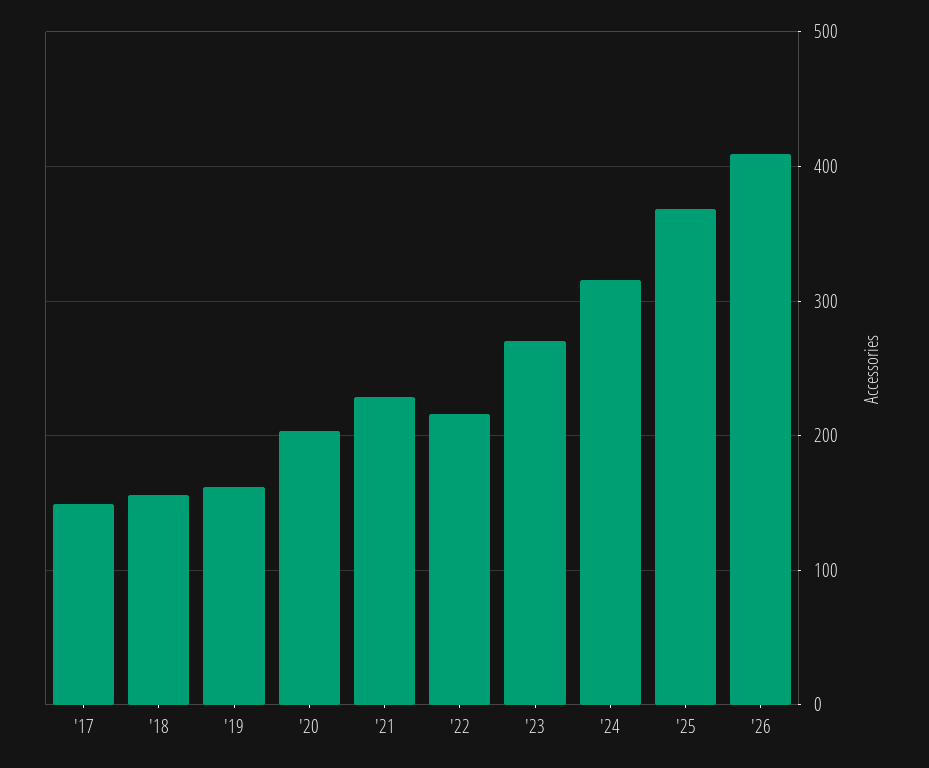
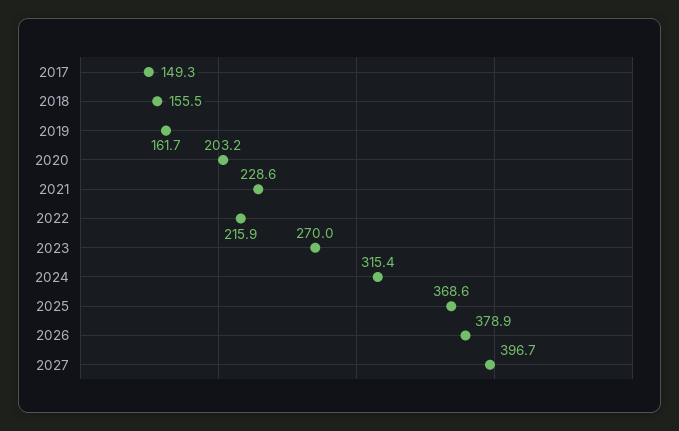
'26: 410 -> 378.9
2027: none -> 396.7

